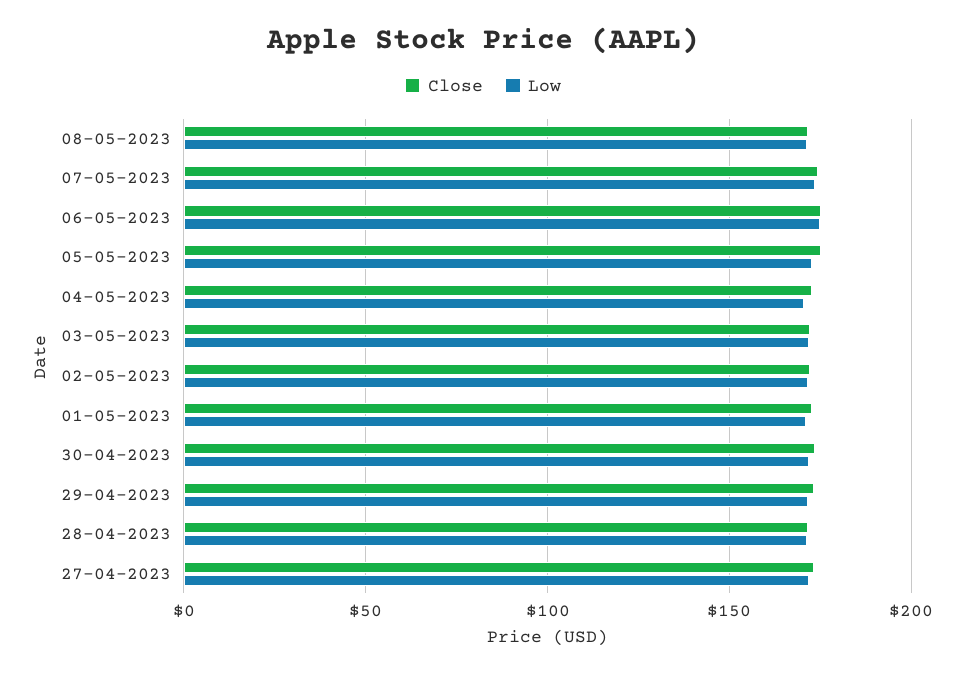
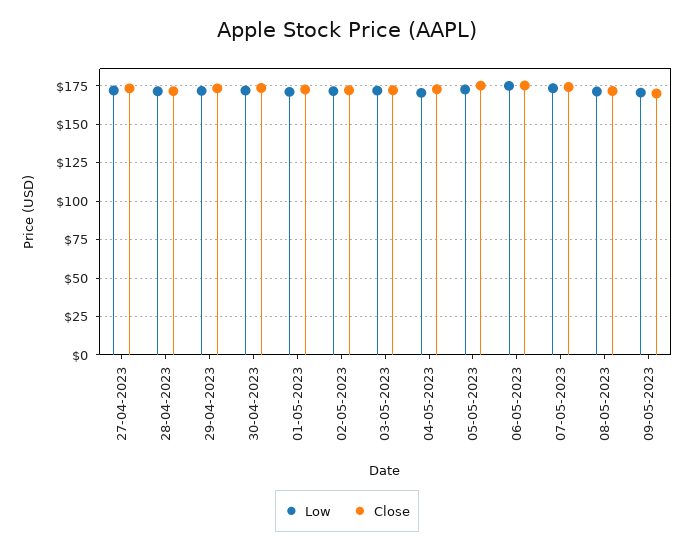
Low, 09-05-2023: none -> 170
Close, 09-05-2023: none -> 170

